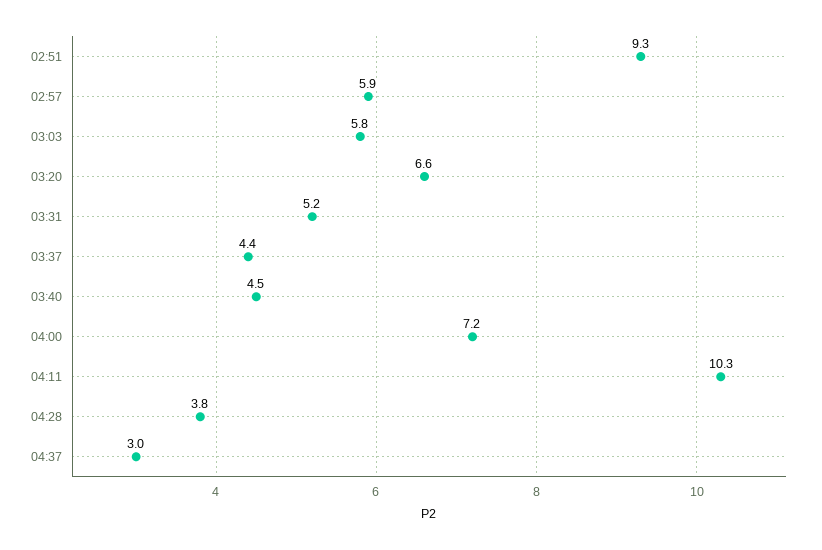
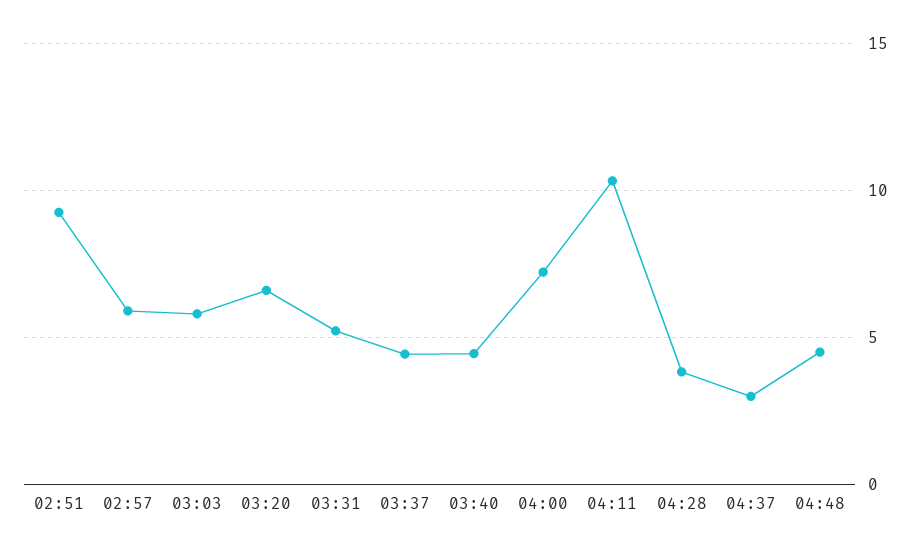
04:48: none -> 4.5

